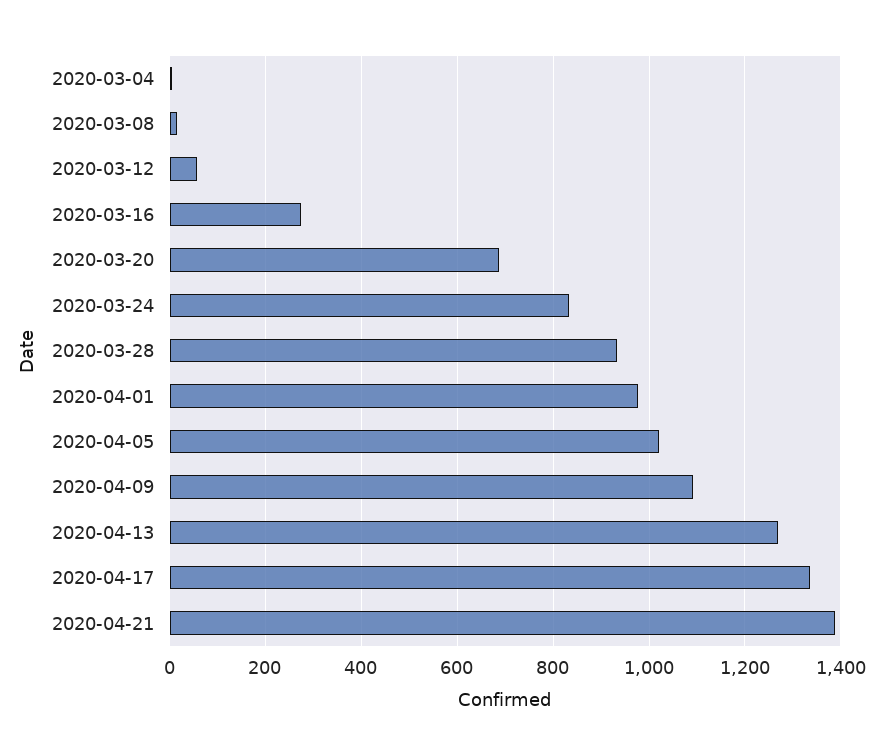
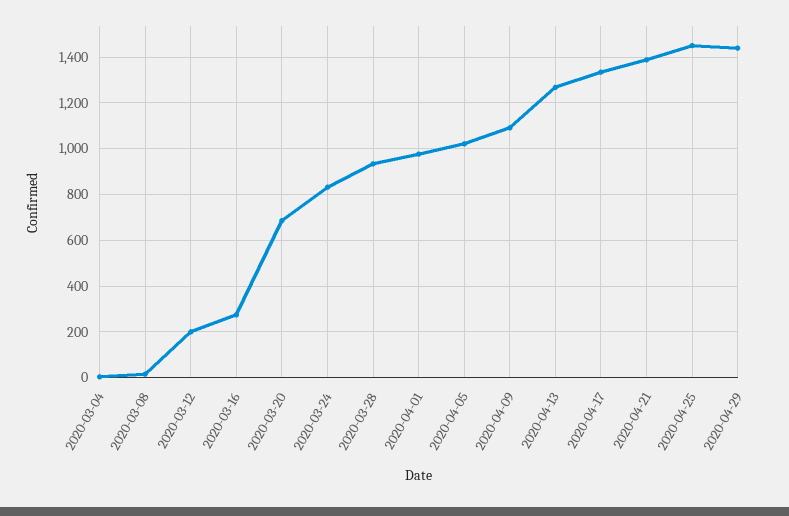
2020-03-12: 60 -> 200
2020-04-25: none -> 1450
2020-04-29: none -> 1450

